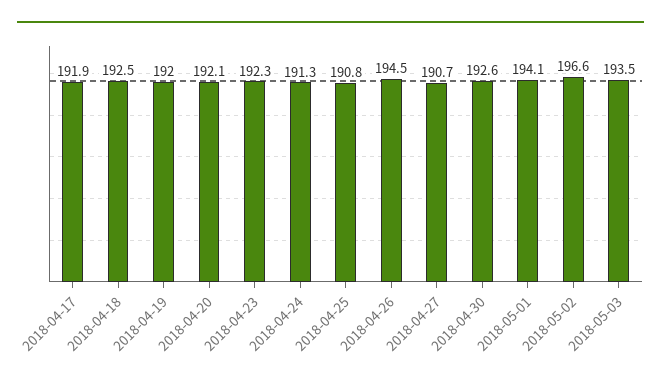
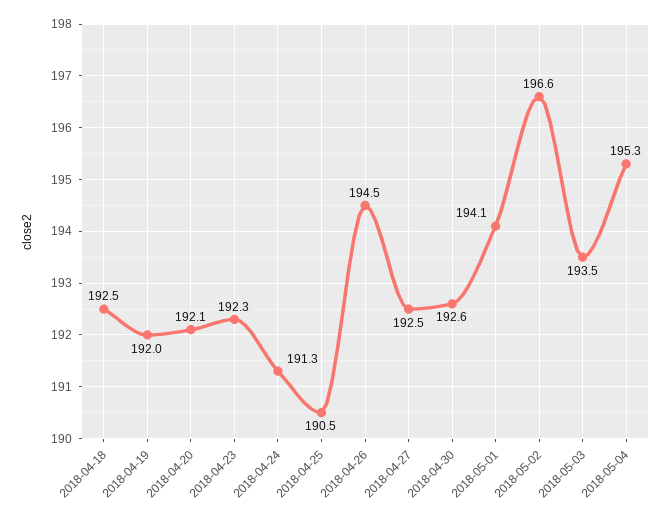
2018-04-17: 191.9 -> none
2018-04-25: 190.8 -> 190.5
2018-04-27: 190.7 -> 192.5
2018-05-04: none -> 195.3

